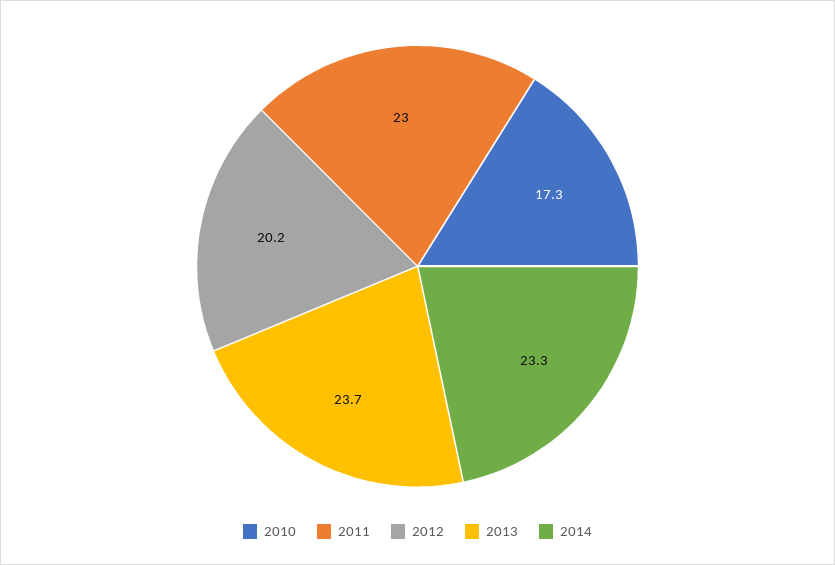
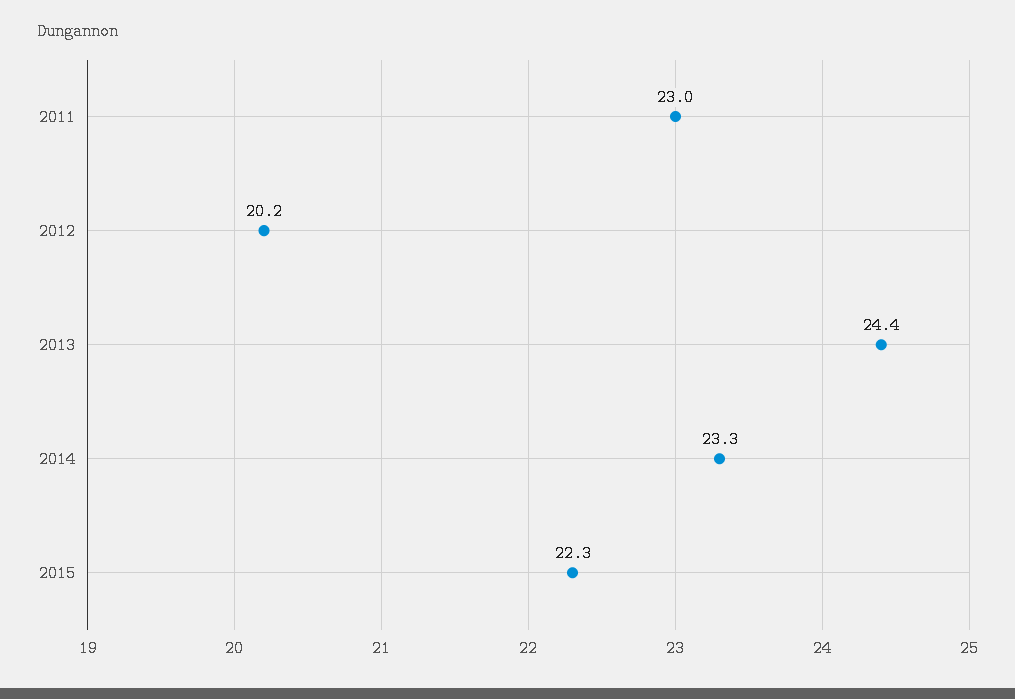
2010: 17.3 -> none
2013: 23.7 -> 24.4
2015: none -> 22.3

